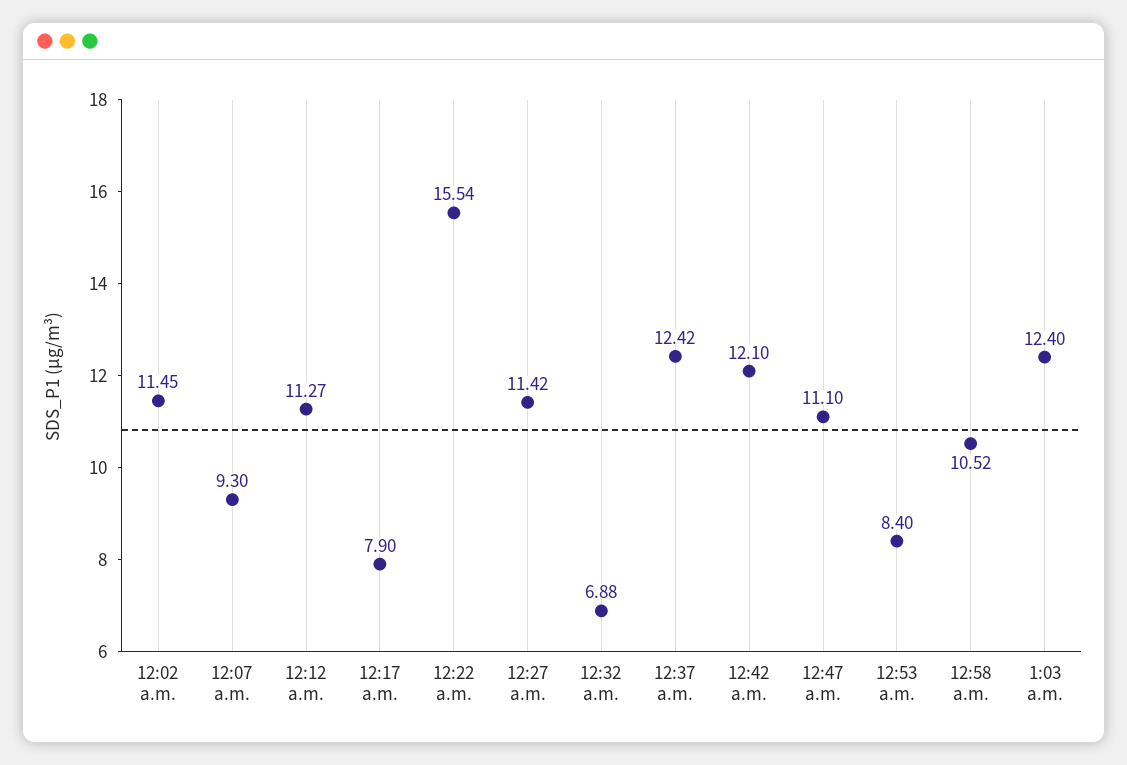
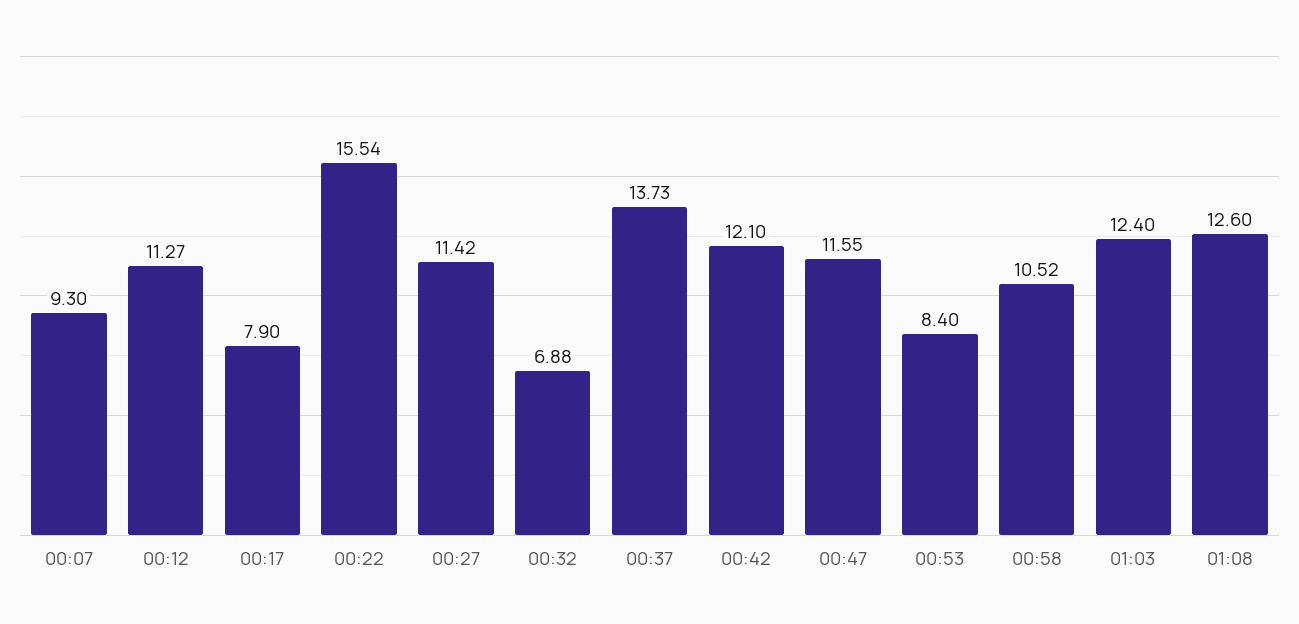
12:02 a.m.: 11.45 -> none
12:37 a.m.: 12.42 -> 13.73
12:47 a.m.: 11.1 -> 11.55
01:08: none -> 12.6

